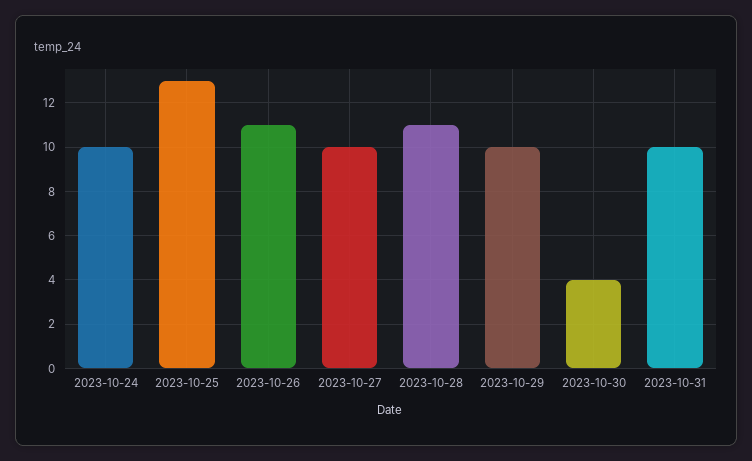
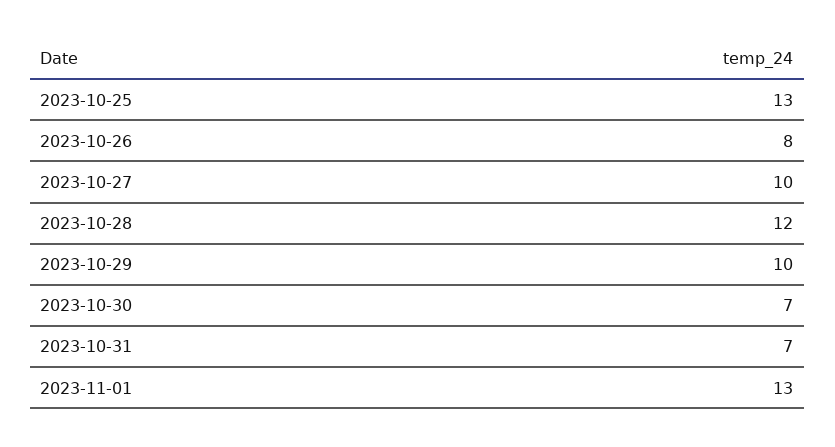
2023-10-24: 10 -> none
2023-10-26: 11 -> 8
2023-10-28: 11 -> 12
2023-10-30: 4 -> 7
2023-10-31: 10 -> 7
2023-11-01: none -> 13

